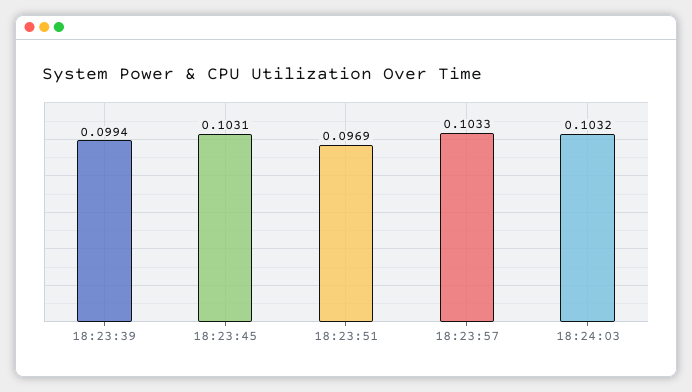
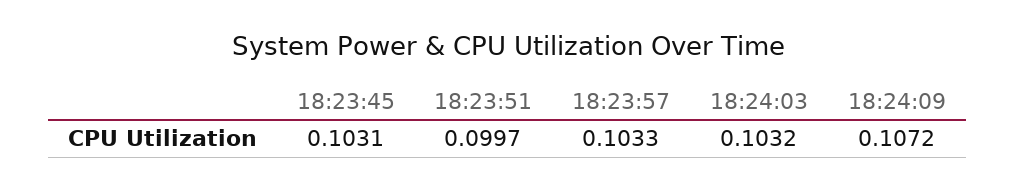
18:23:39: 0.0994 -> none
18:23:51: 0.0969 -> 0.0997
18:24:09: none -> 0.1072

